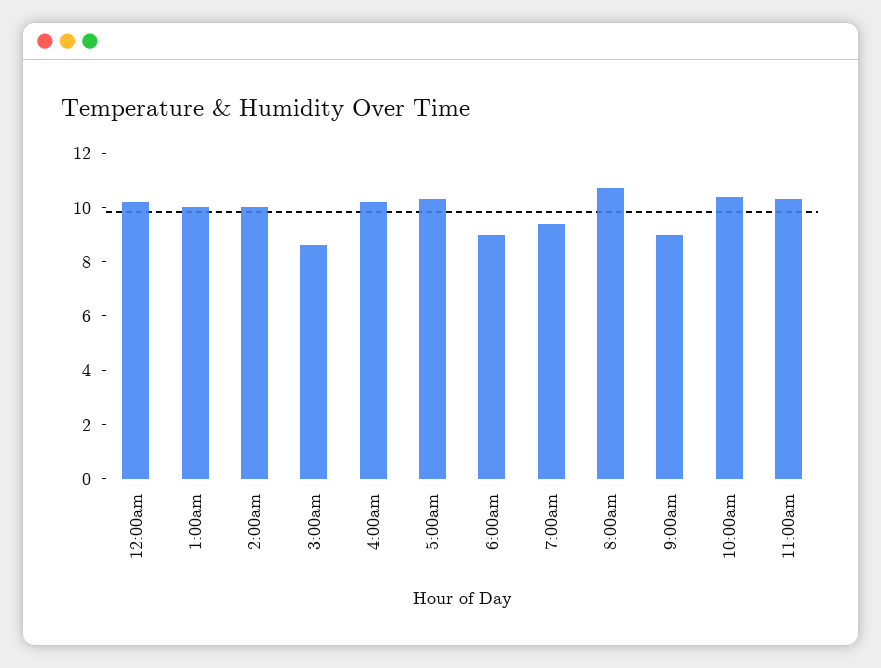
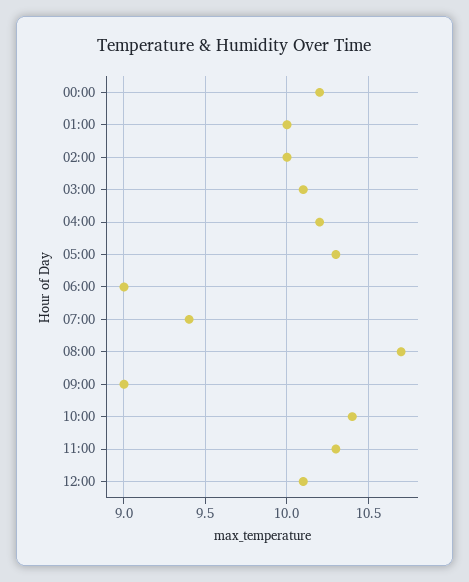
3:00am: 8.5 -> 10.1
12:00: none -> 10.1

